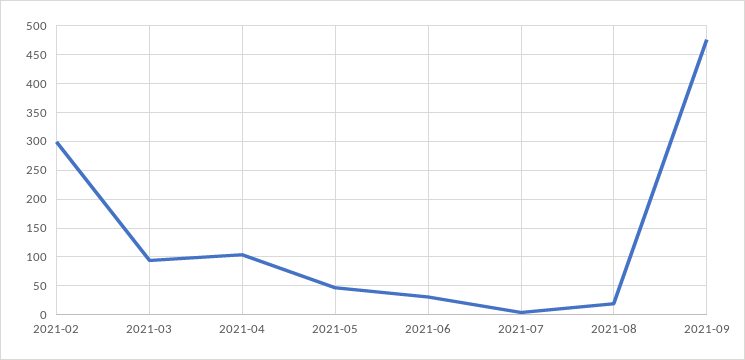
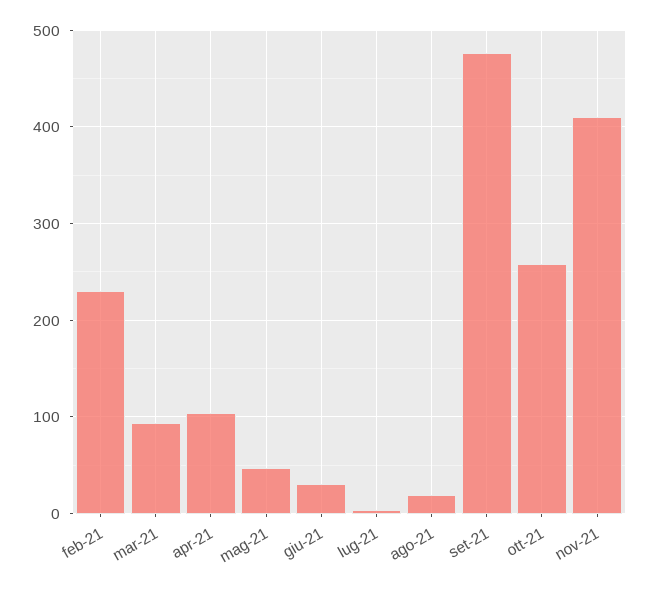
2021-02: 300 -> 230
ott-21: none -> 260
nov-21: none -> 410

